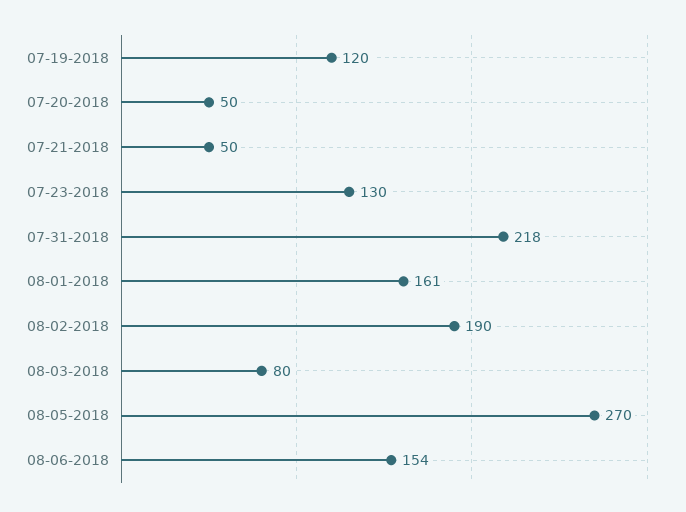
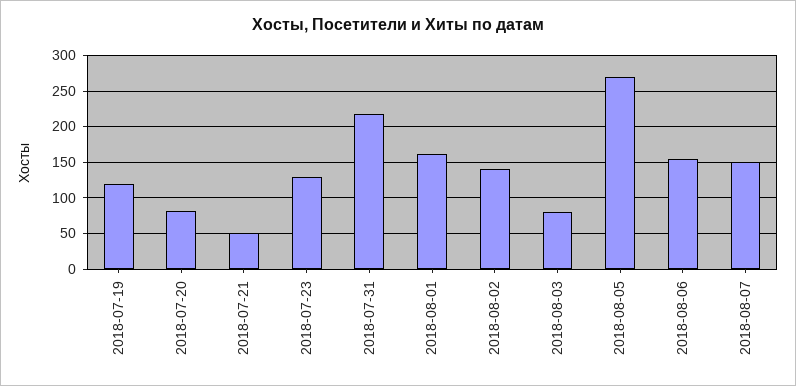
07-20-2018: 50 -> 80
08-02-2018: 190 -> 140
2018-08-07: none -> 150

